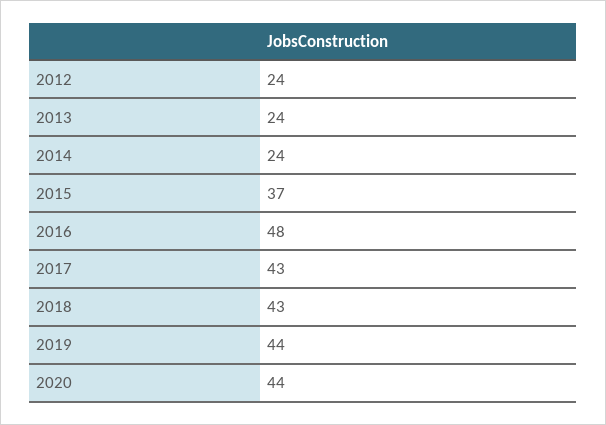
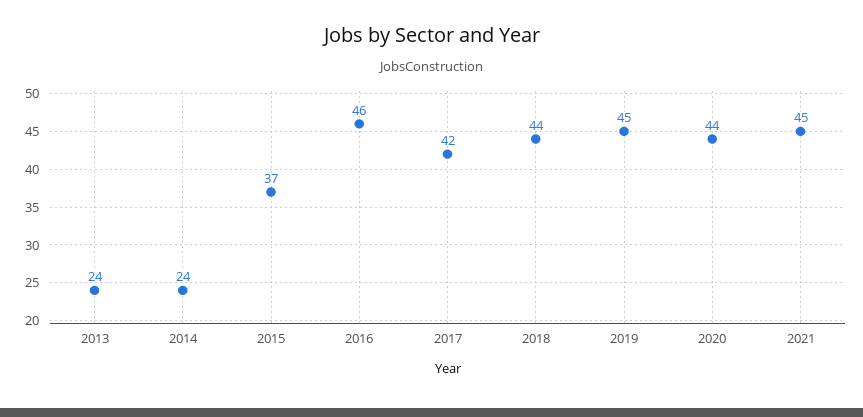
2012: 24 -> none
2016: 48 -> 46
2017: 43 -> 42
2018: 43 -> 44
2019: 44 -> 45
2021: none -> 45

